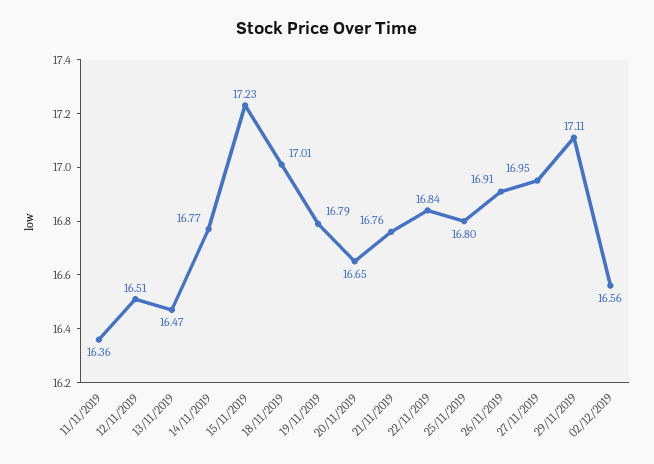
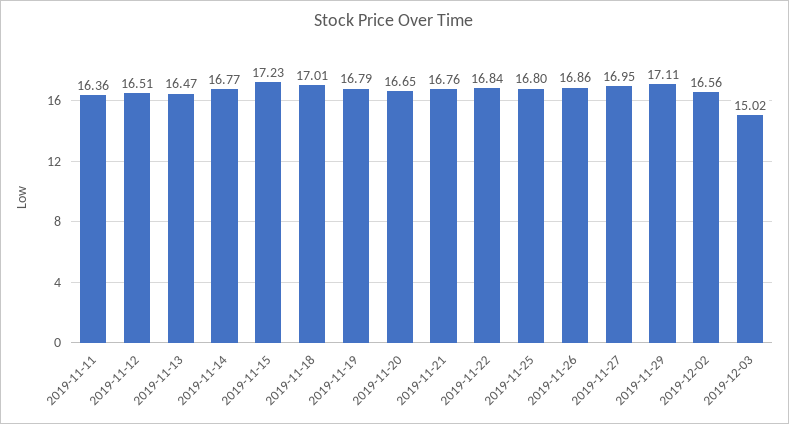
26/11/2019: 16.91 -> 16.86
2019-12-03: none -> 15.02

